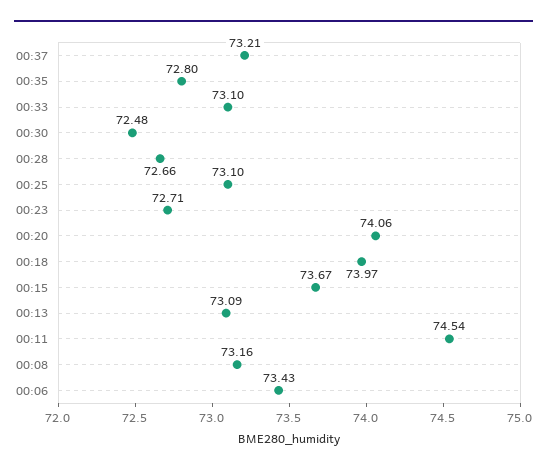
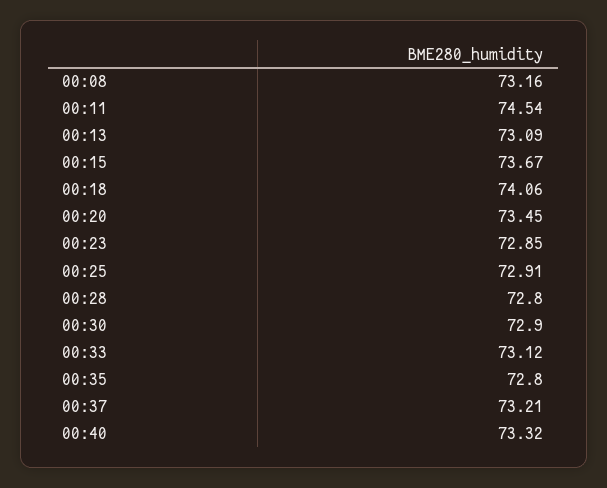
00:33: 73.1 -> 73.12
00:30: 72.48 -> 72.9
00:28: 72.66 -> 72.8
00:25: 73.1 -> 72.91
00:23: 72.71 -> 72.85
00:20: 74.06 -> 73.45
00:18: 73.97 -> 74.06
00:06: 73.43 -> none
00:40: none -> 73.32

